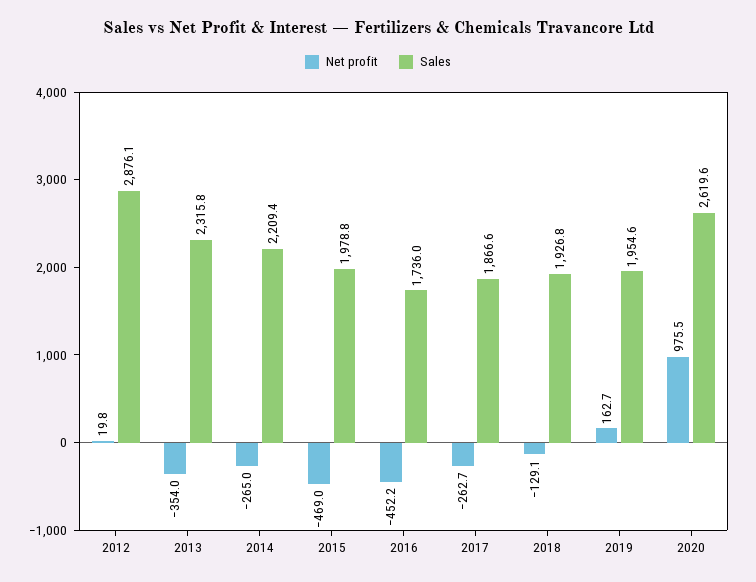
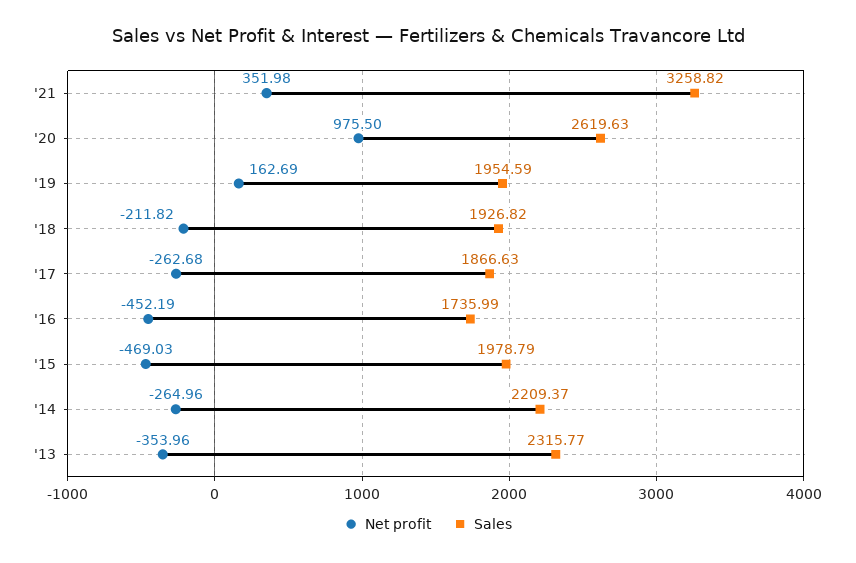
Net profit, 2012: 19.8 -> none
Sales, 2012: 2876.1 -> none
Net profit, 2018: -129.1 -> -211.82
Net profit, '21: none -> 351.98
Sales, '21: none -> 3258.82

